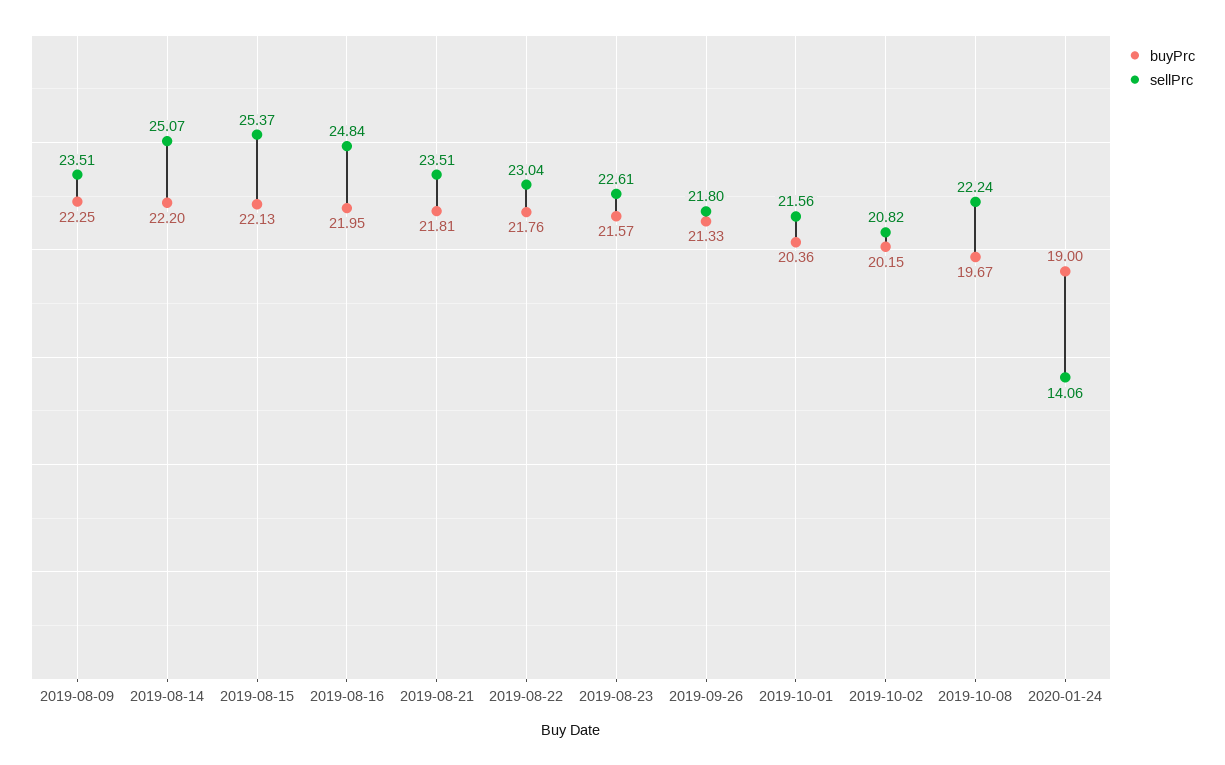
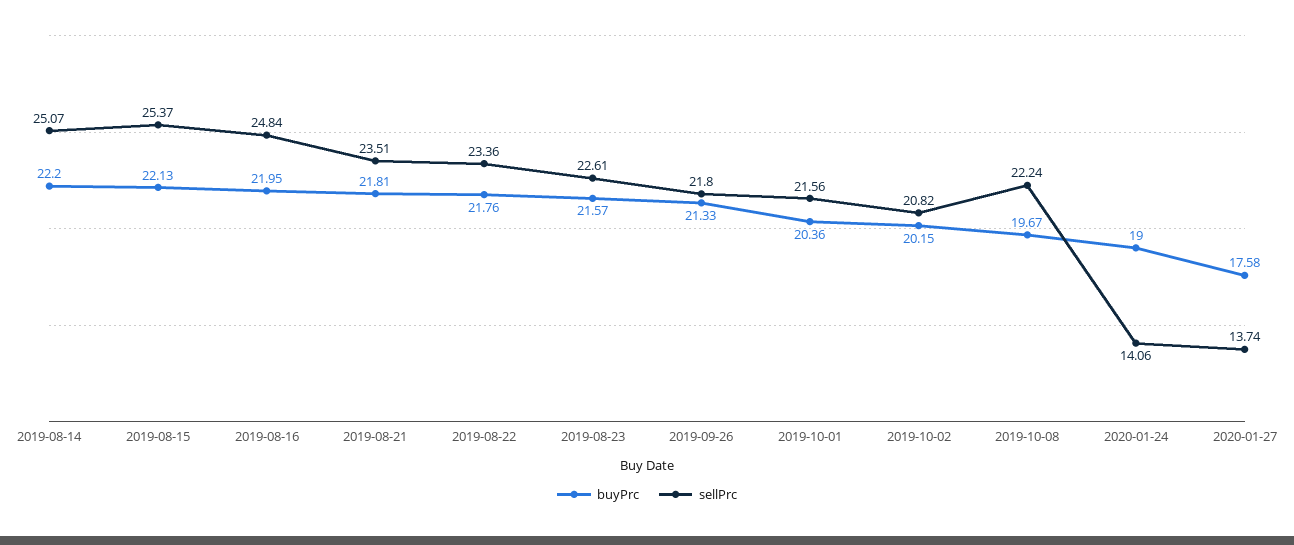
buyPrc, 2019-08-09: 22.25 -> none
sellPrc, 2019-08-09: 23.51 -> none
sellPrc, 2019-08-22: 23.04 -> 23.36
buyPrc, 2020-01-27: none -> 17.58
sellPrc, 2020-01-27: none -> 13.74

